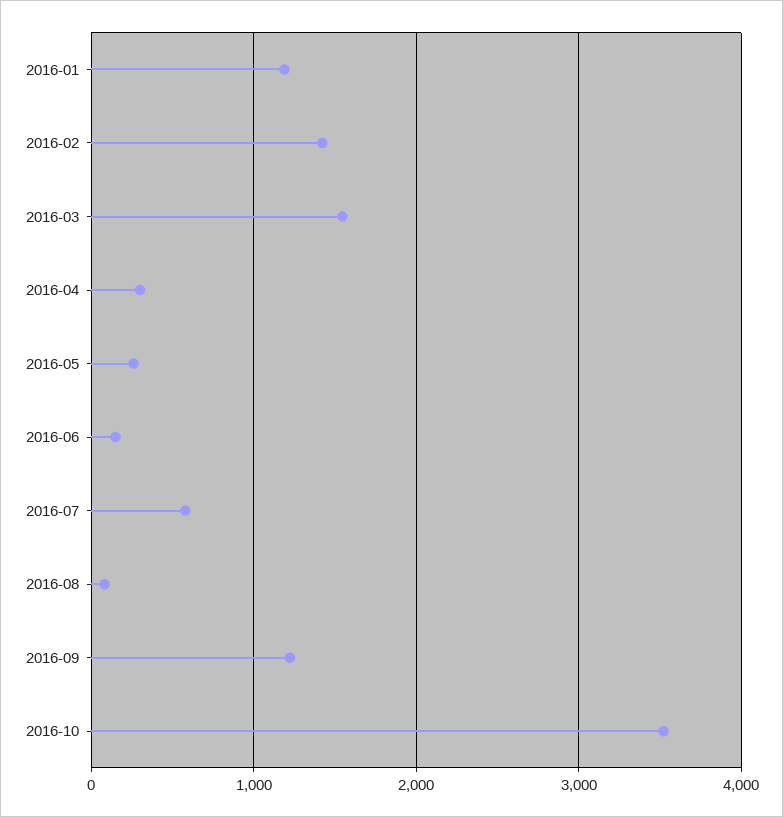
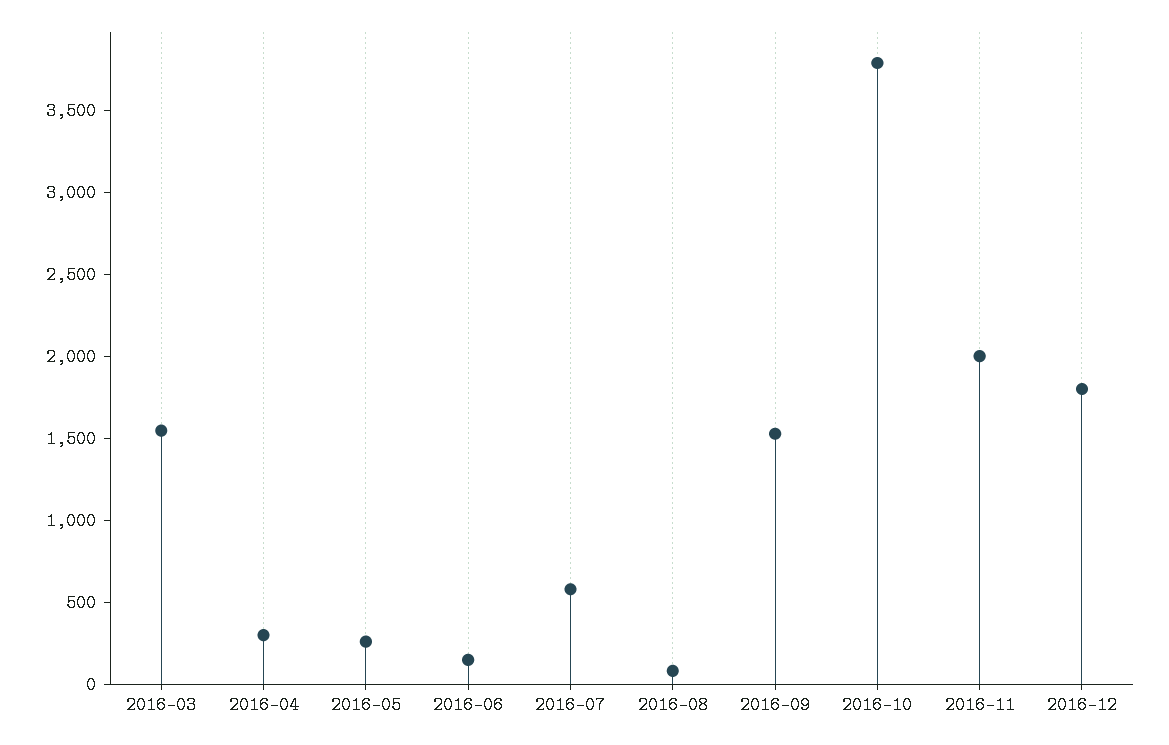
2016-01: 1200 -> none
2016-02: 1400 -> none
2016-09: 1200 -> 1500
2016-10: 3500 -> 3800
2016-11: none -> 2000
2016-12: none -> 1800

